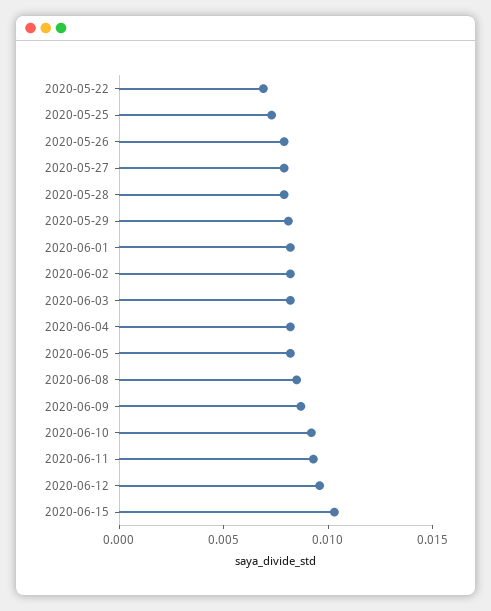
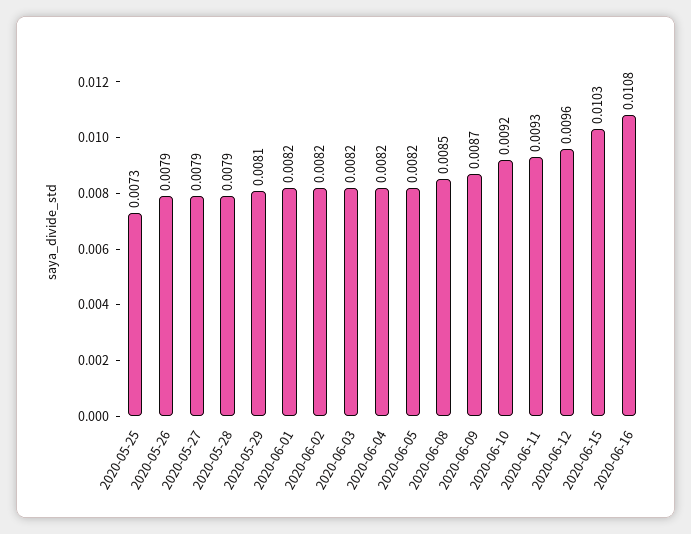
2020-05-22: 0.007 -> none
2020-06-16: none -> 0.0108

